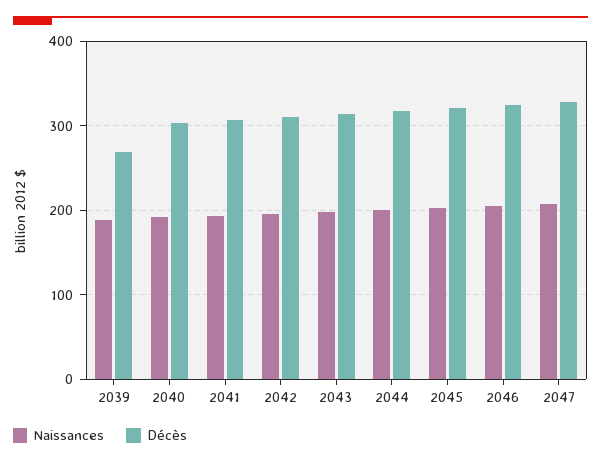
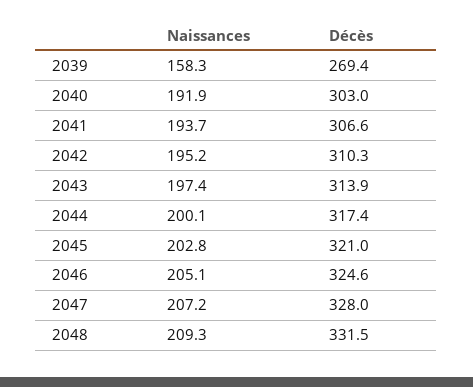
Naissances, 2039: 190 -> 158.3
Naissances, 2048: none -> 209.3
Décès, 2048: none -> 331.5

